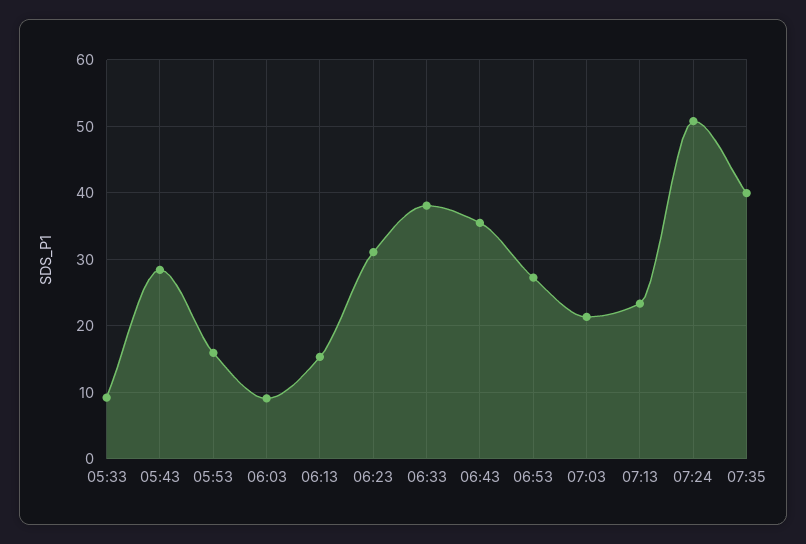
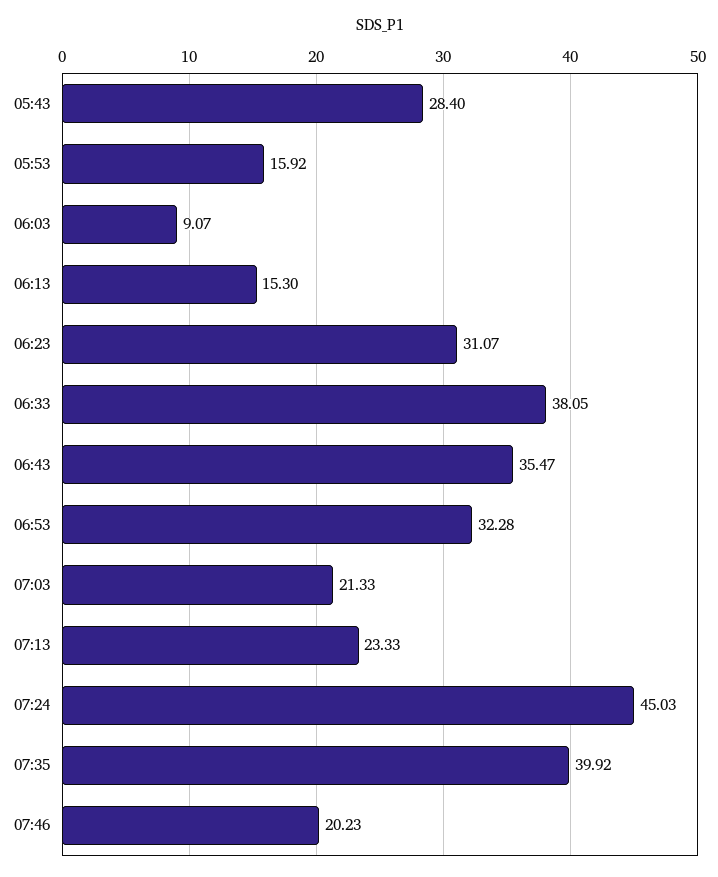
05:33: 9 -> none
06:53: 27 -> 32.28
07:24: 51 -> 45.03
07:46: none -> 20.23

